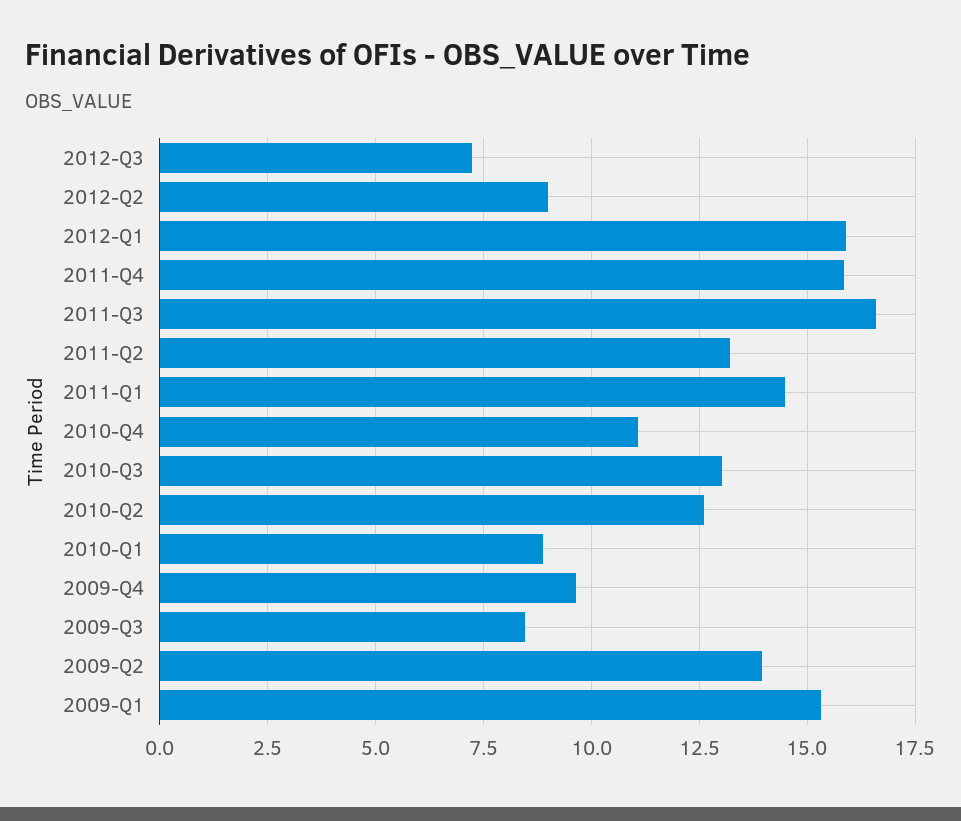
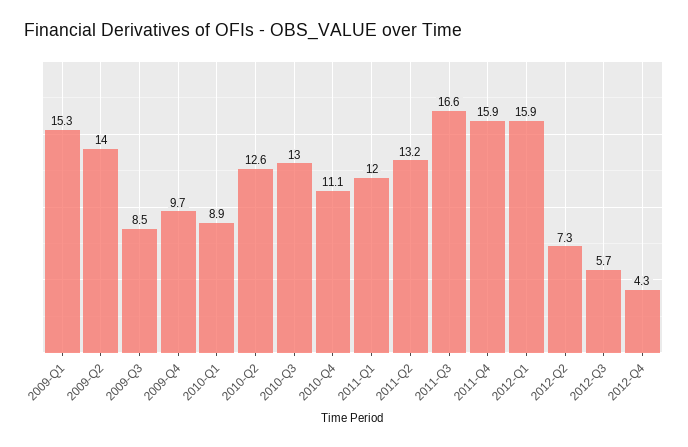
2012-Q3: 7.25 -> 5.7
2012-Q2: 9 -> 7.3
2011-Q1: 14.5 -> 12
2012-Q4: none -> 4.3

